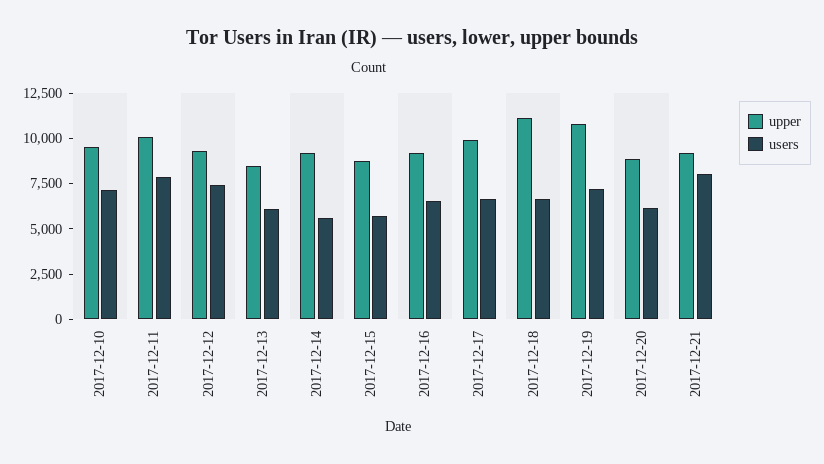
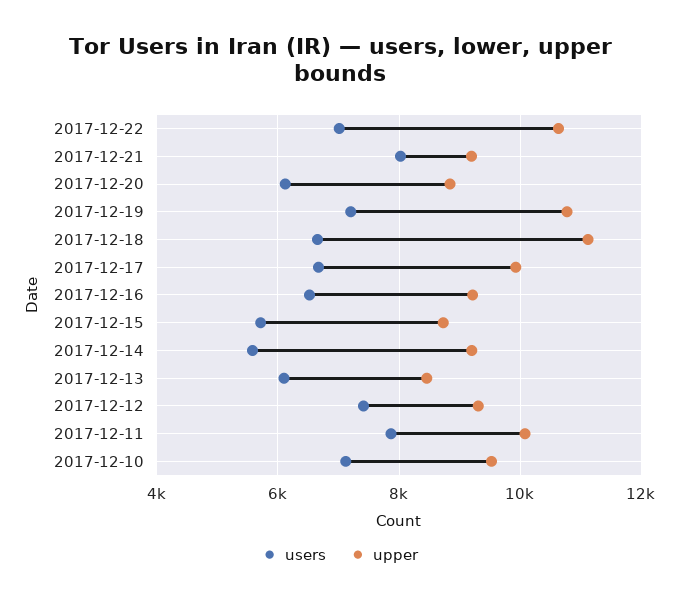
users, 2017-12-22: none -> 7000
upper, 2017-12-22: none -> 10600

